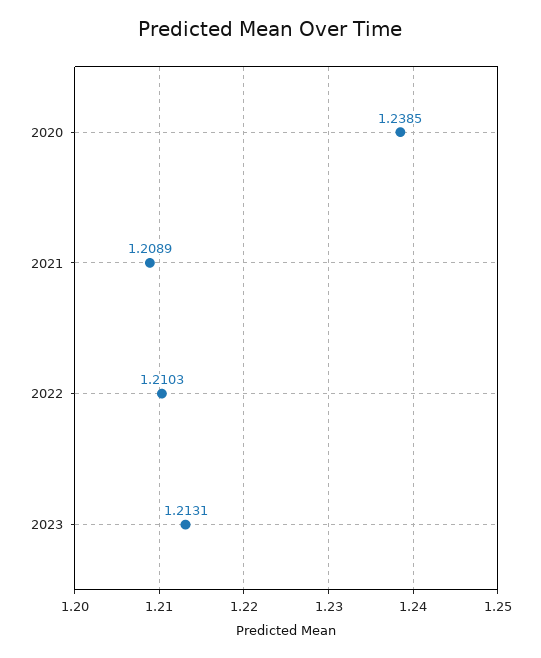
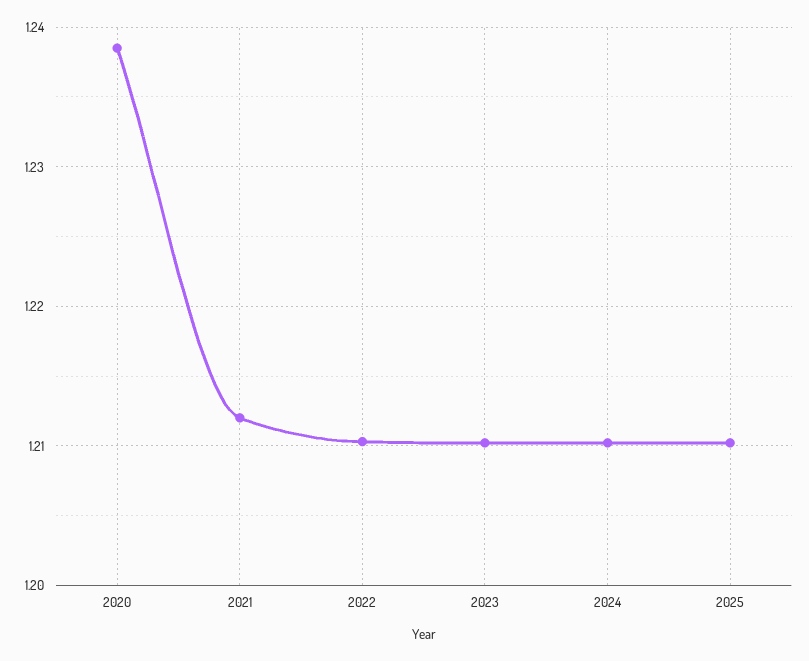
2021: 1.2089 -> 1.212
2023: 1.2131 -> 1.21
2024: none -> 1.21
2025: none -> 1.21

